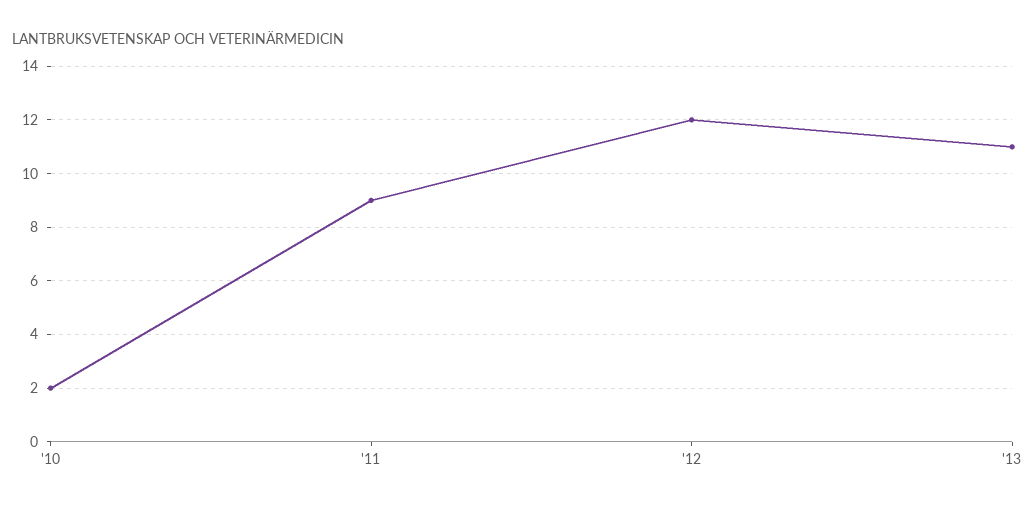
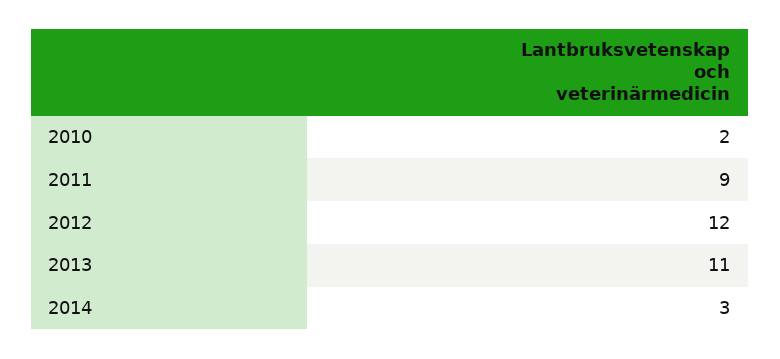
2014: none -> 3

